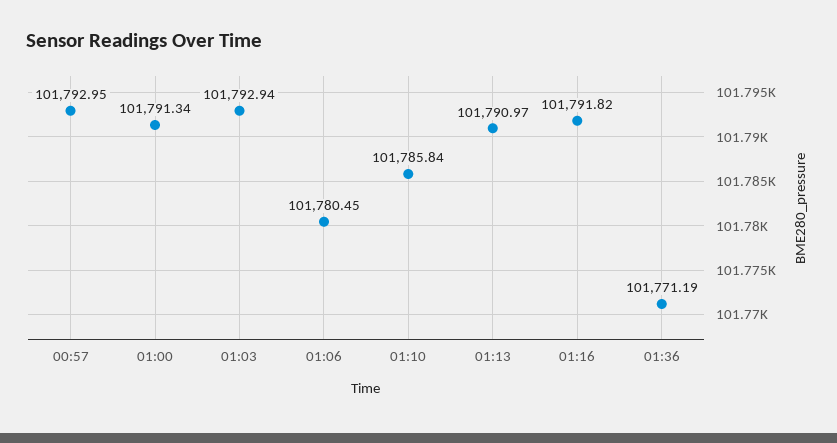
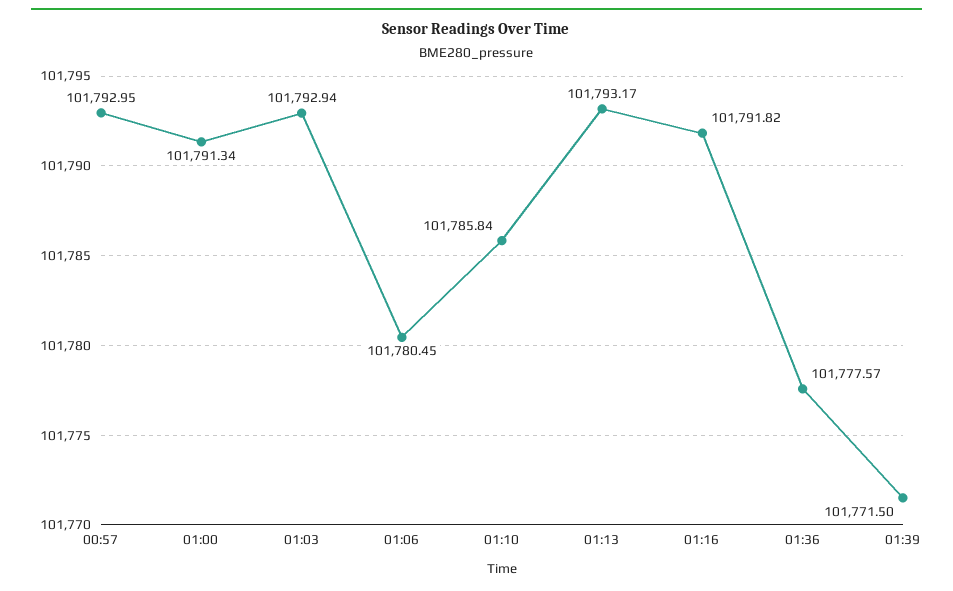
01:13: 101790.97 -> 101793.17
01:36: 101771.19 -> 101777.57
01:39: none -> 101771.5

